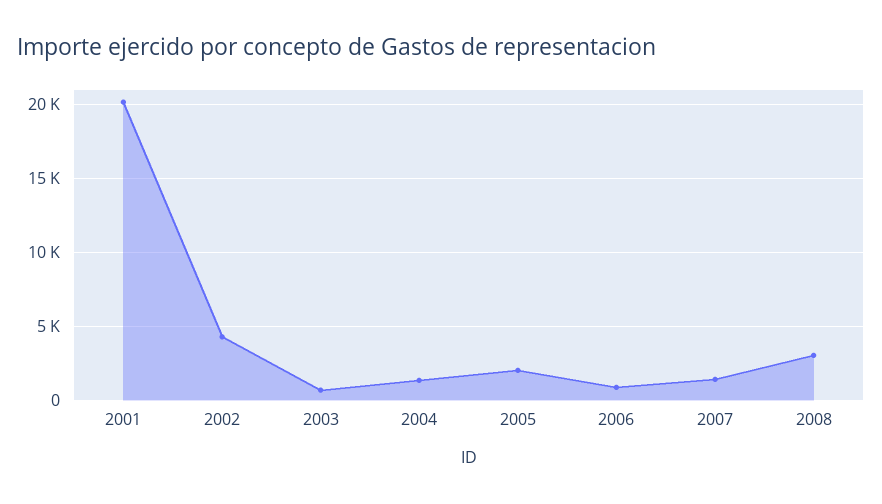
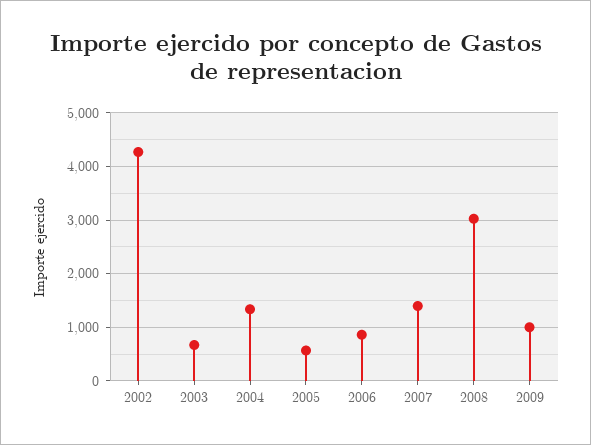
2001: 20000 -> none
2005: 2000 -> 600
2009: none -> 1000

